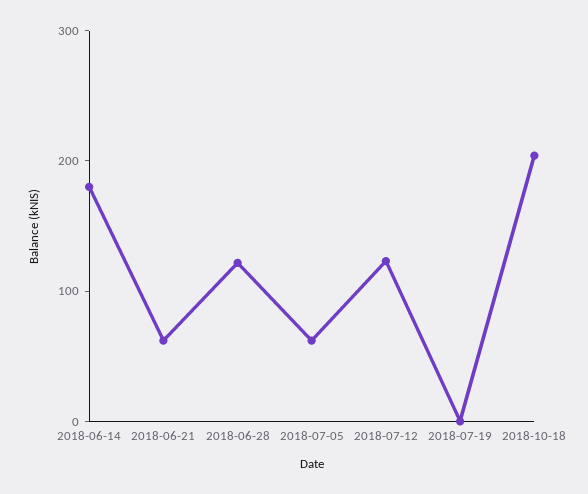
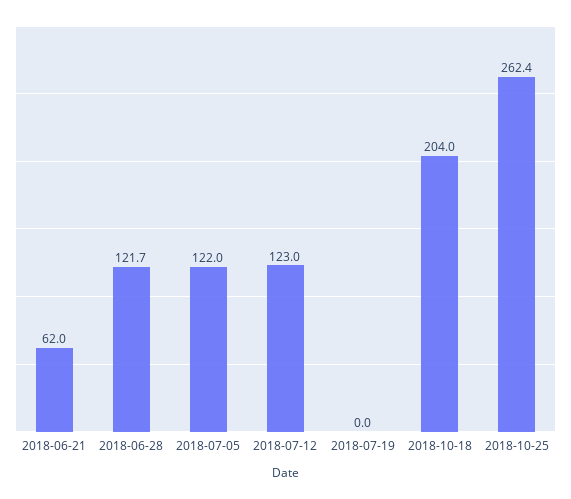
2018-06-14: 180 -> none
2018-07-05: 60 -> 122
2018-10-25: none -> 262.4

